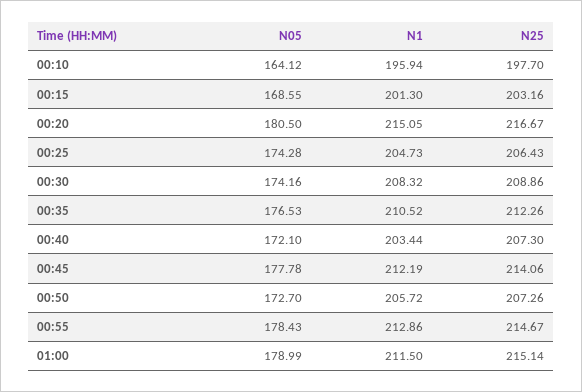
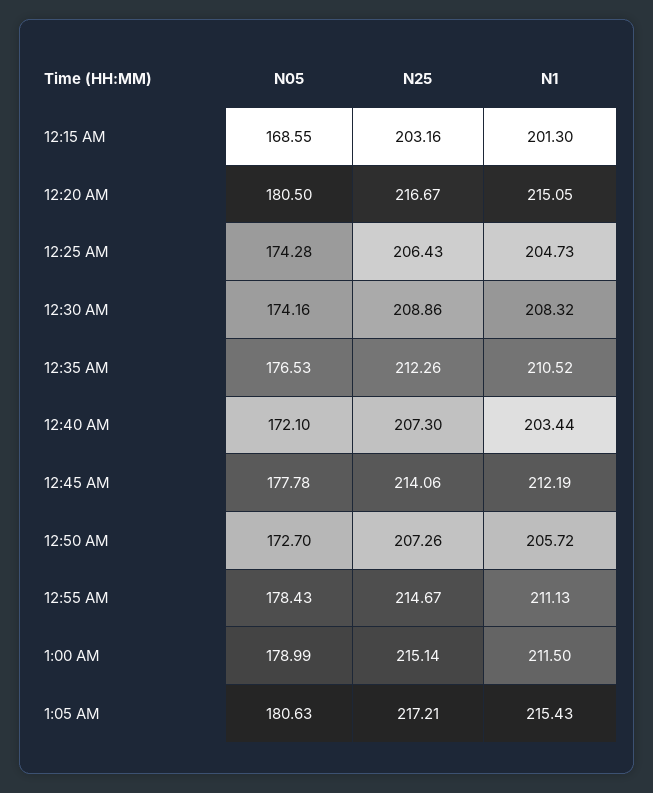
N05, 00:10: 164.12 -> none
N1, 00:10: 195.94 -> none
N25, 00:10: 197.7 -> none
N1, 00:55: 212.86 -> 211.13
N05, 1:05 AM: none -> 180.63
N25, 1:05 AM: none -> 217.21
N1, 1:05 AM: none -> 215.43

